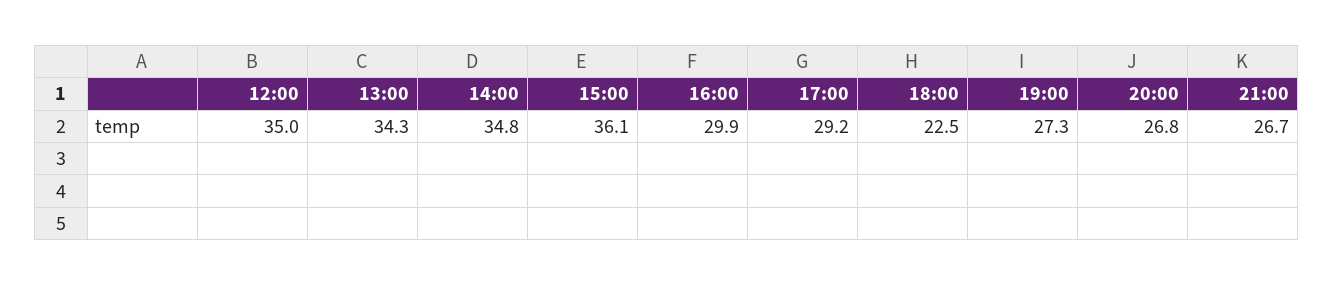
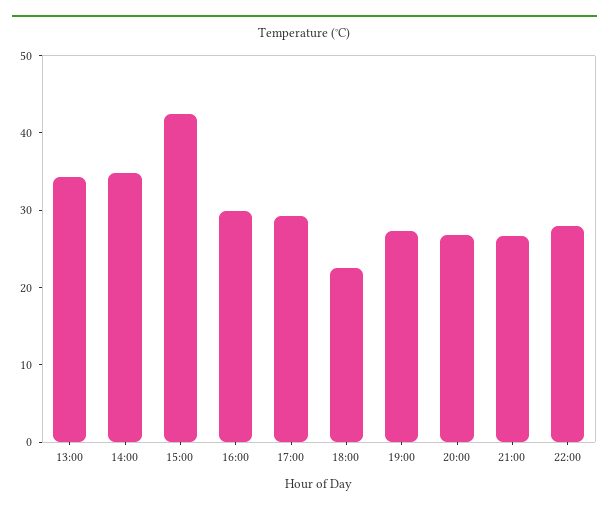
12:00: 35 -> none
15:00: 36.1 -> 42
22:00: none -> 28

